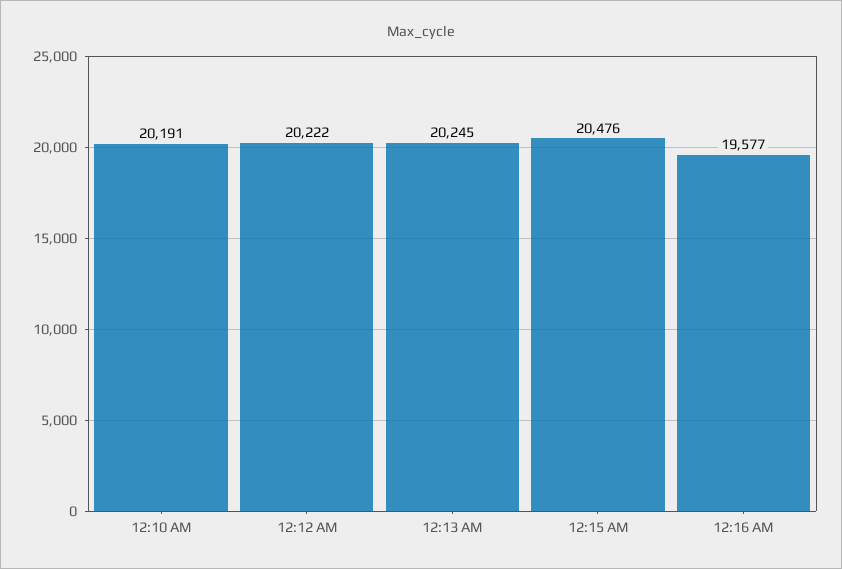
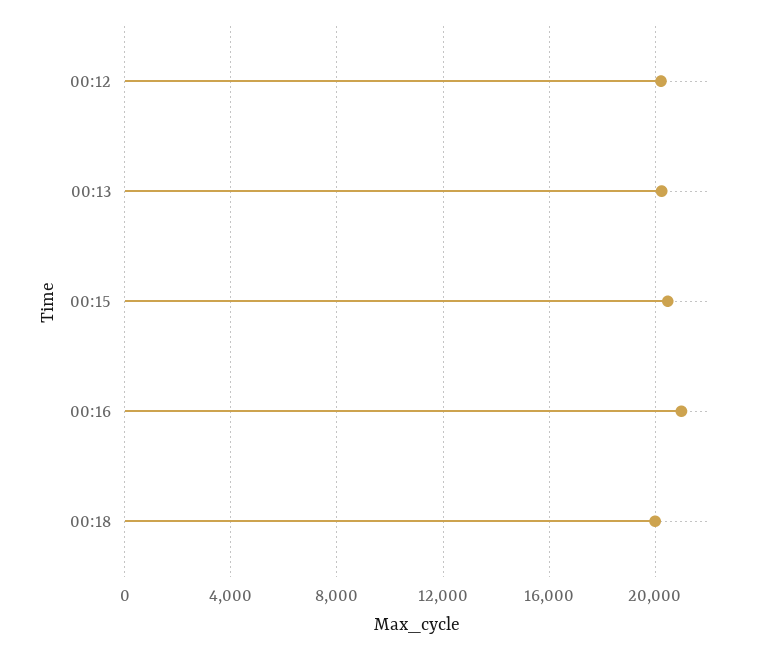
12:10 AM: 20191 -> none
12:16 AM: 19577 -> 21000
00:18: none -> 20000

